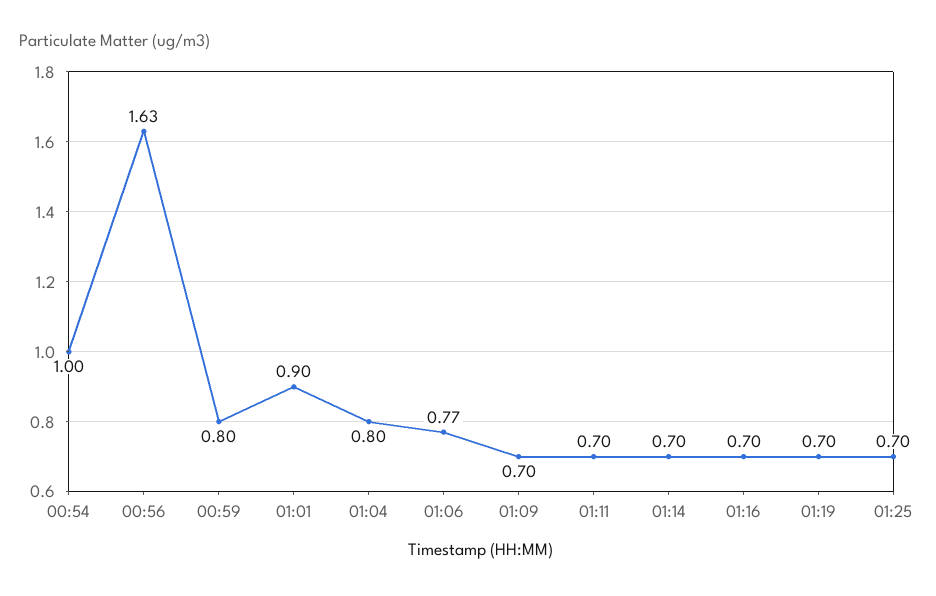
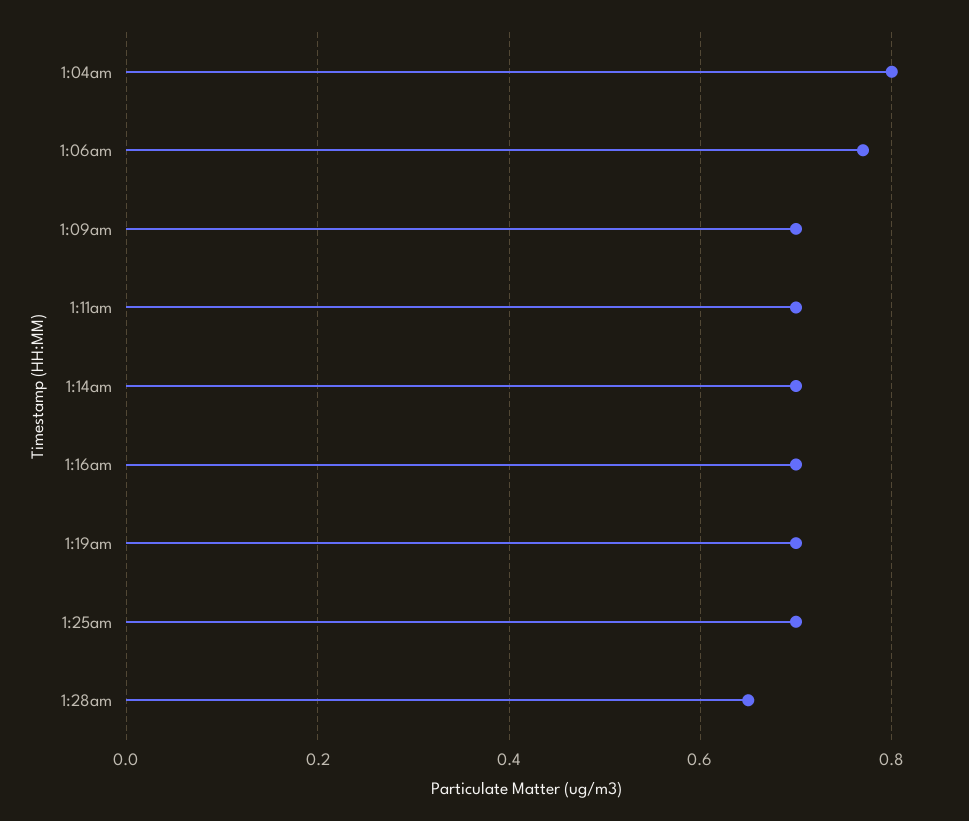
00:54: 1 -> none
00:56: 1.63 -> none
00:59: 0.8 -> none
01:01: 0.9 -> none
1:28am: none -> 0.65

